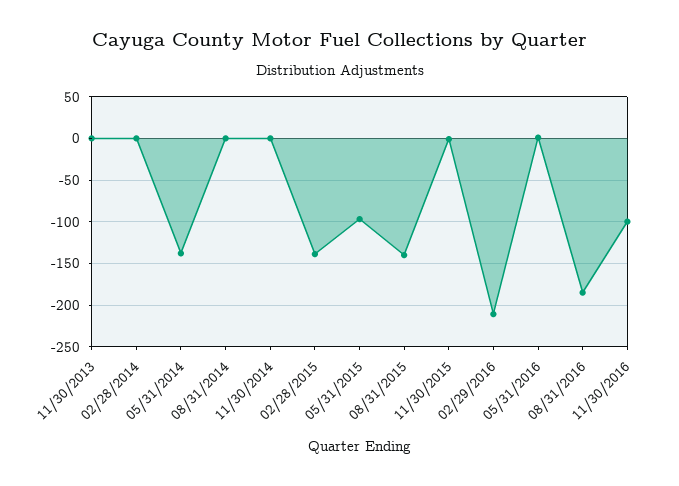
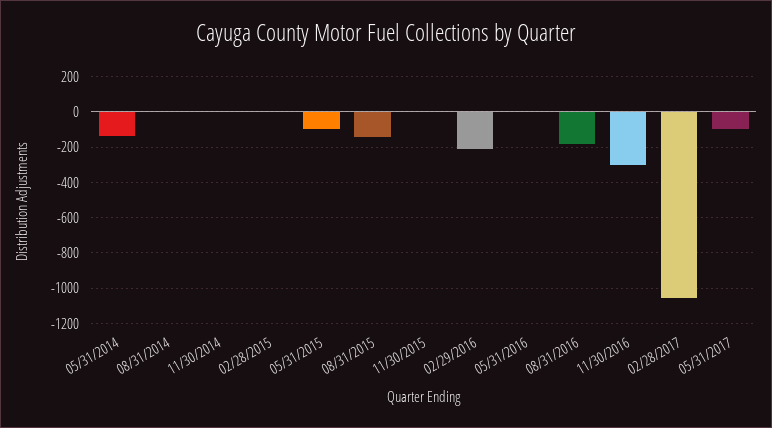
11/30/2013: 0 -> none
02/28/2014: 0 -> none
02/28/2015: -140 -> 0
11/30/2016: -100 -> -300
02/28/2017: none -> -1050
05/31/2017: none -> -100

